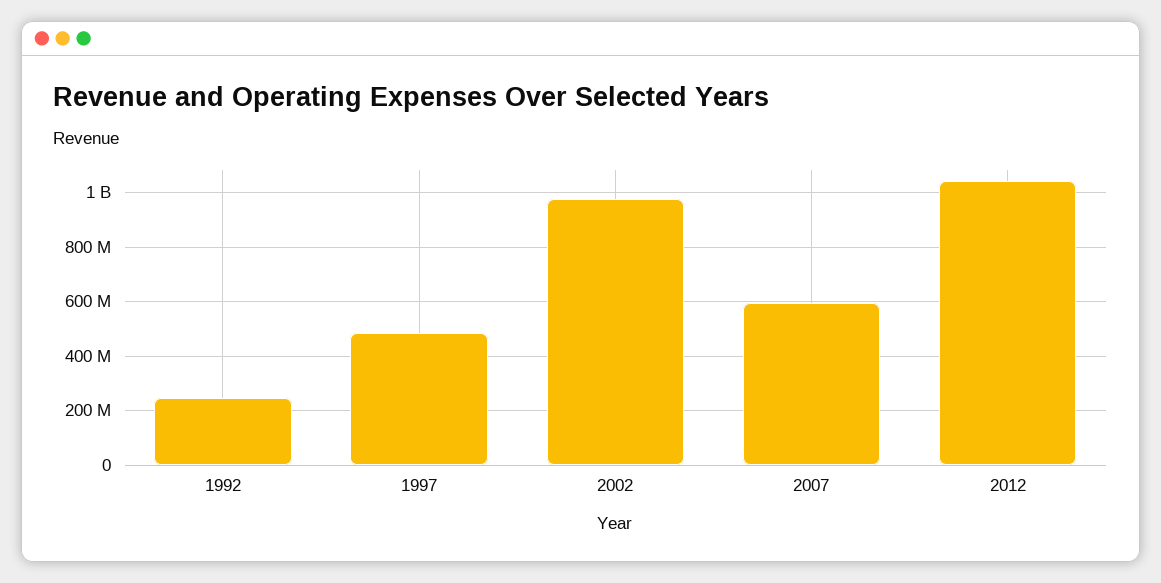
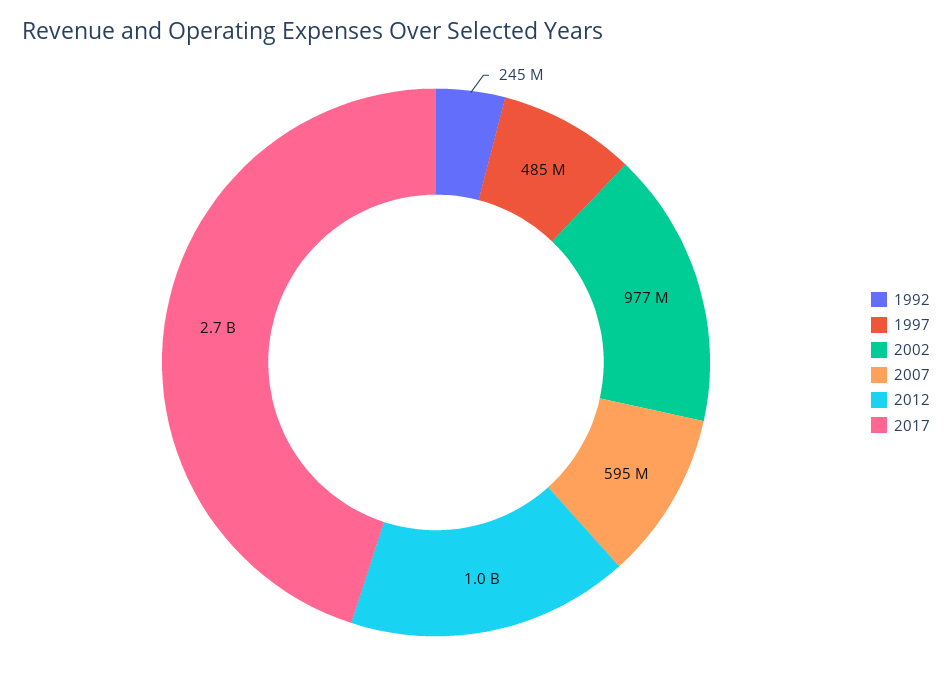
2017: none -> 2700000000

